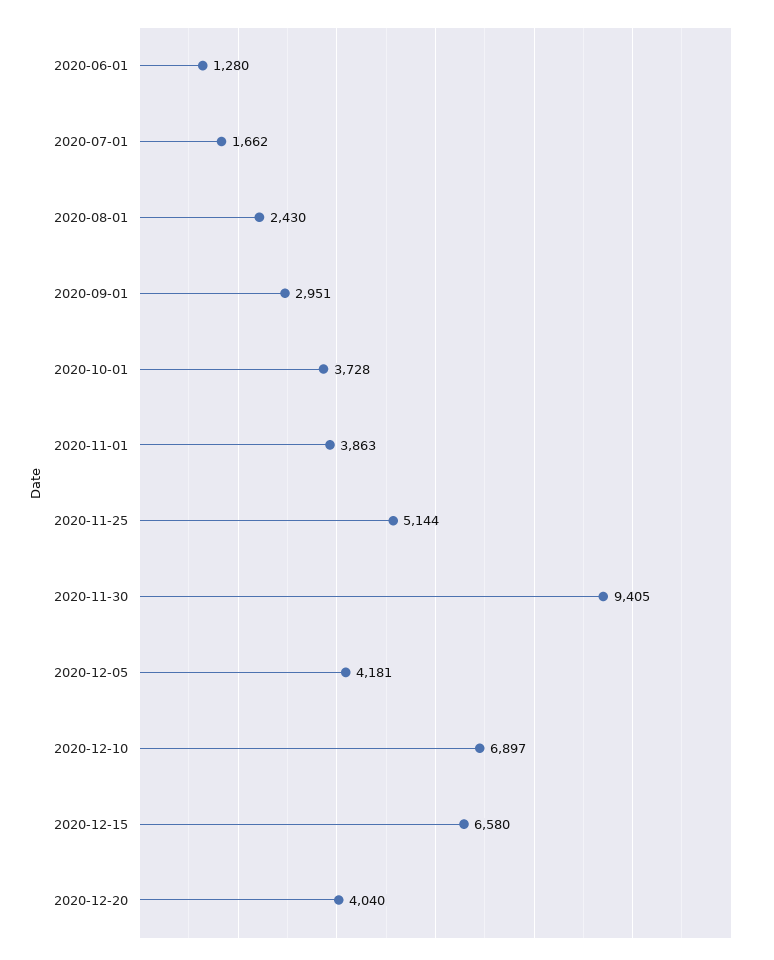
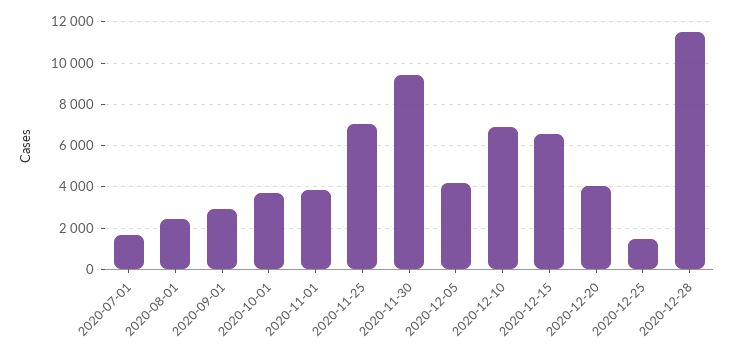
2020-06-01: 1280 -> none
2020-11-25: 5144 -> 7000
2020-12-25: none -> 1500
2020-12-28: none -> 11500

